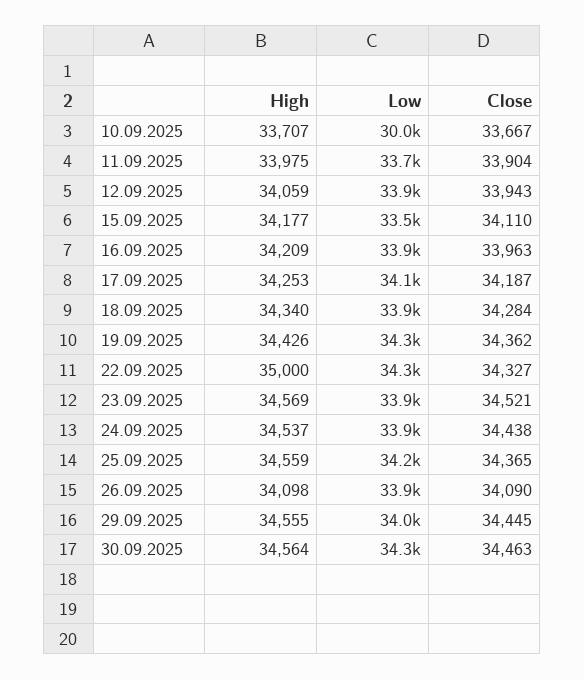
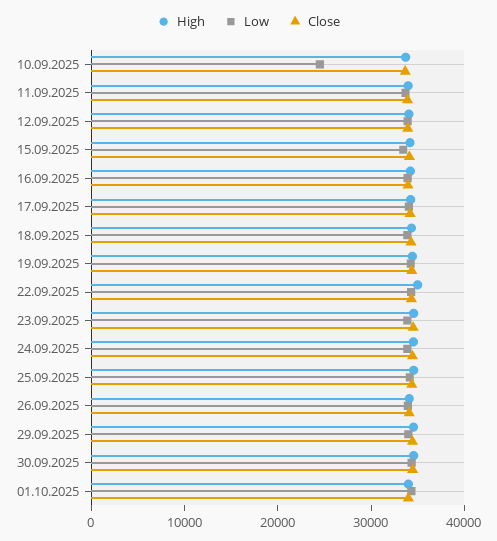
Low, 10.09.2025: 30000 -> 24000
High, 01.10.2025: none -> 34000
Low, 01.10.2025: none -> 34000
Close, 01.10.2025: none -> 34000

